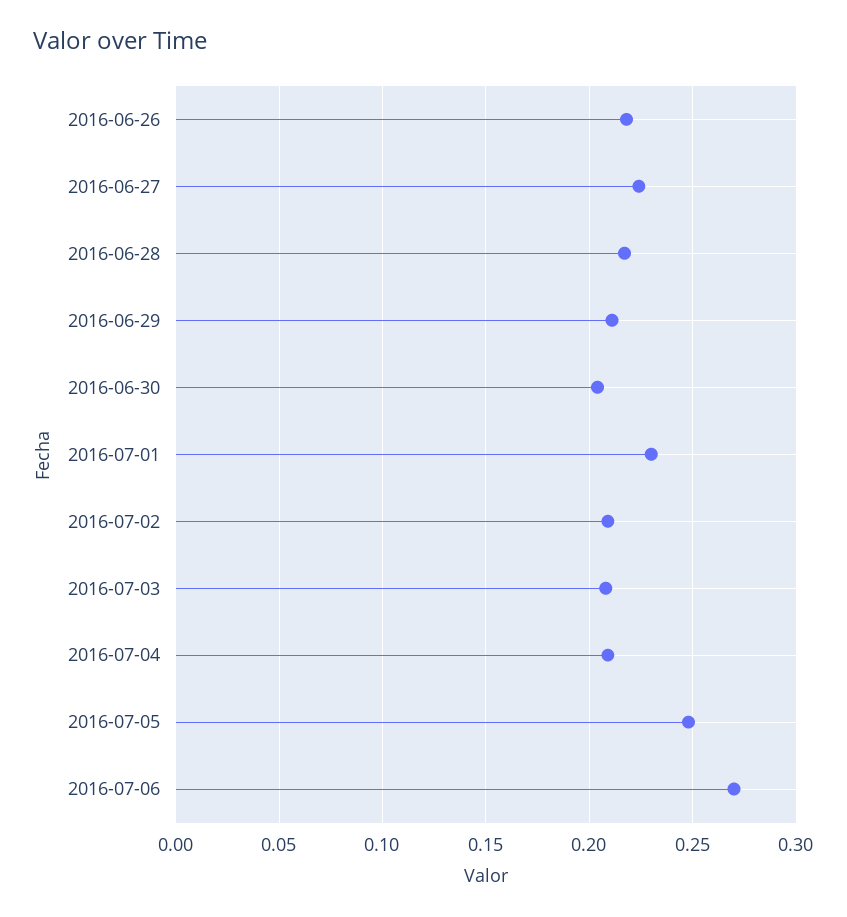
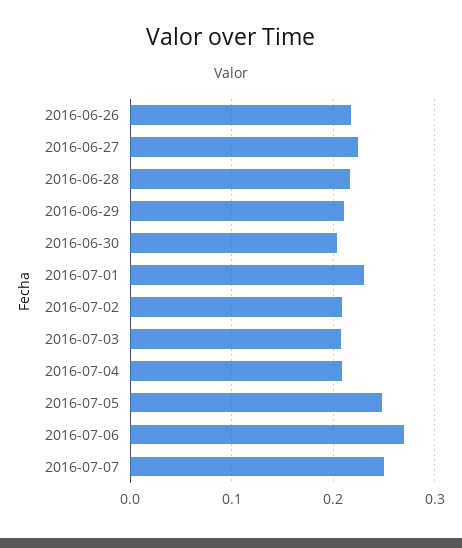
2016-07-07: none -> 0.25

